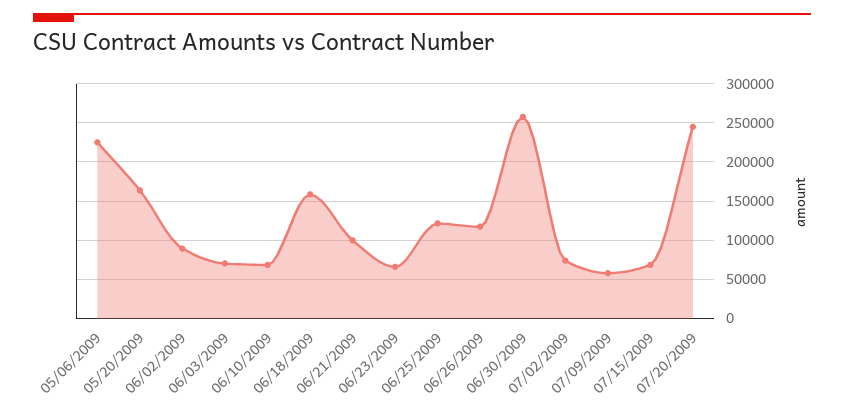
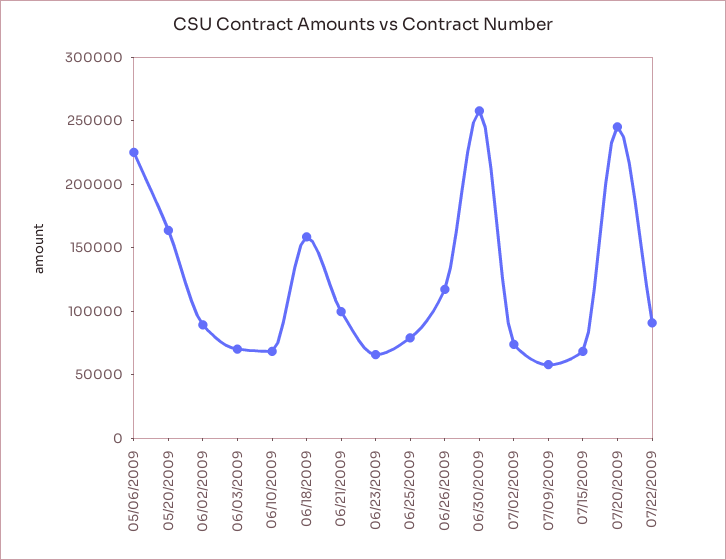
06/25/2009: 120000 -> 80000
07/22/2009: none -> 90000

